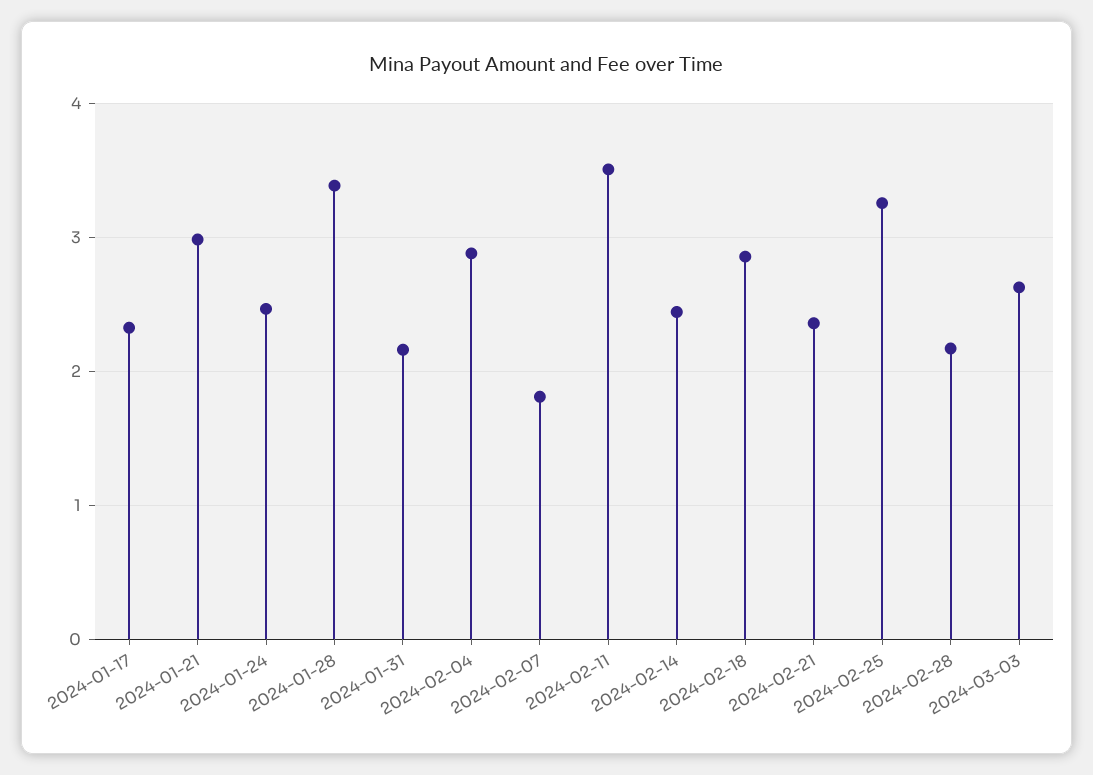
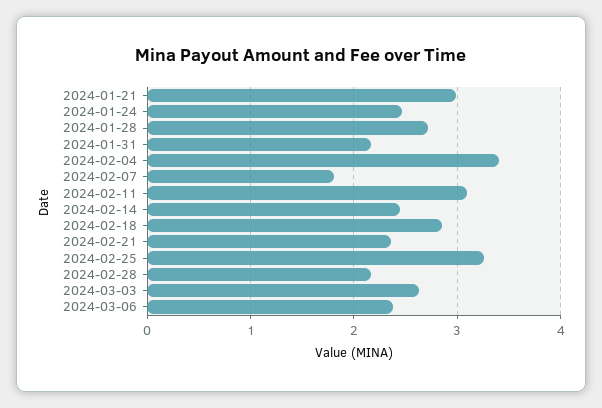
2024-01-17: 2.3 -> none
2024-01-28: 3.4 -> 2.7
2024-02-04: 2.9 -> 3.4
2024-02-11: 3.5 -> 3.1
2024-03-06: none -> 2.4

